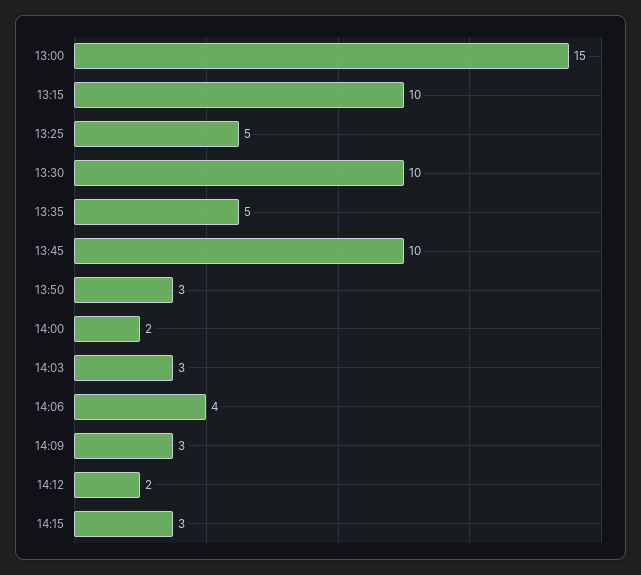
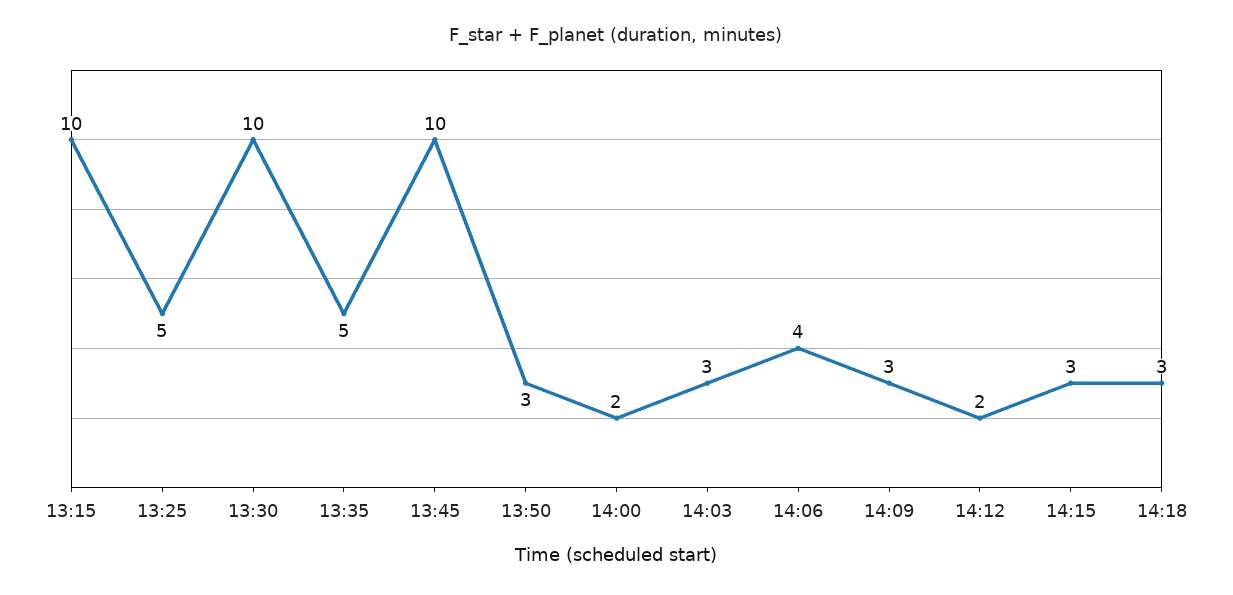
13:00: 15 -> none
14:18: none -> 3

